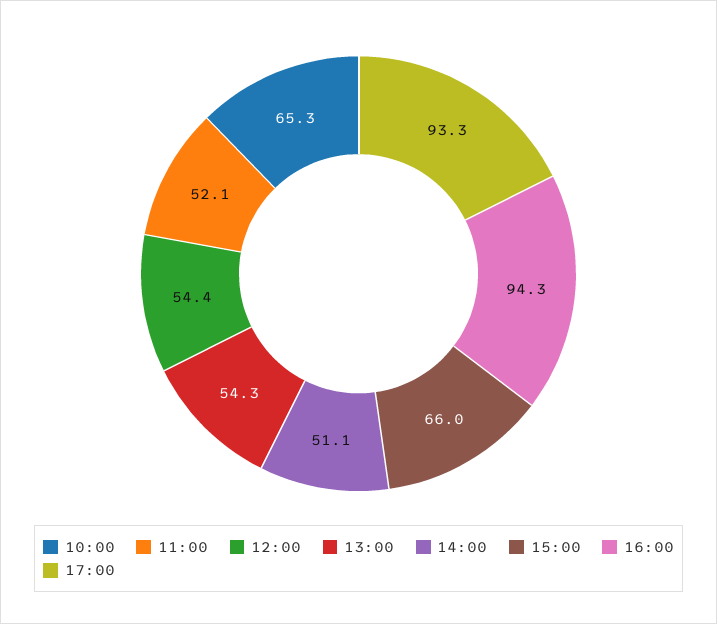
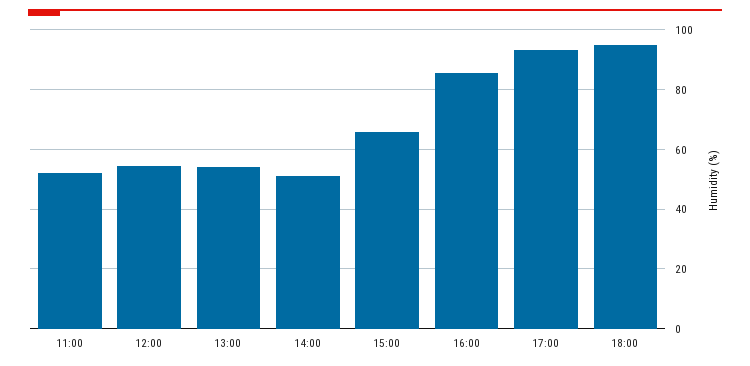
10:00: 65.3 -> none
16:00: 94.3 -> 85
18:00: none -> 95

